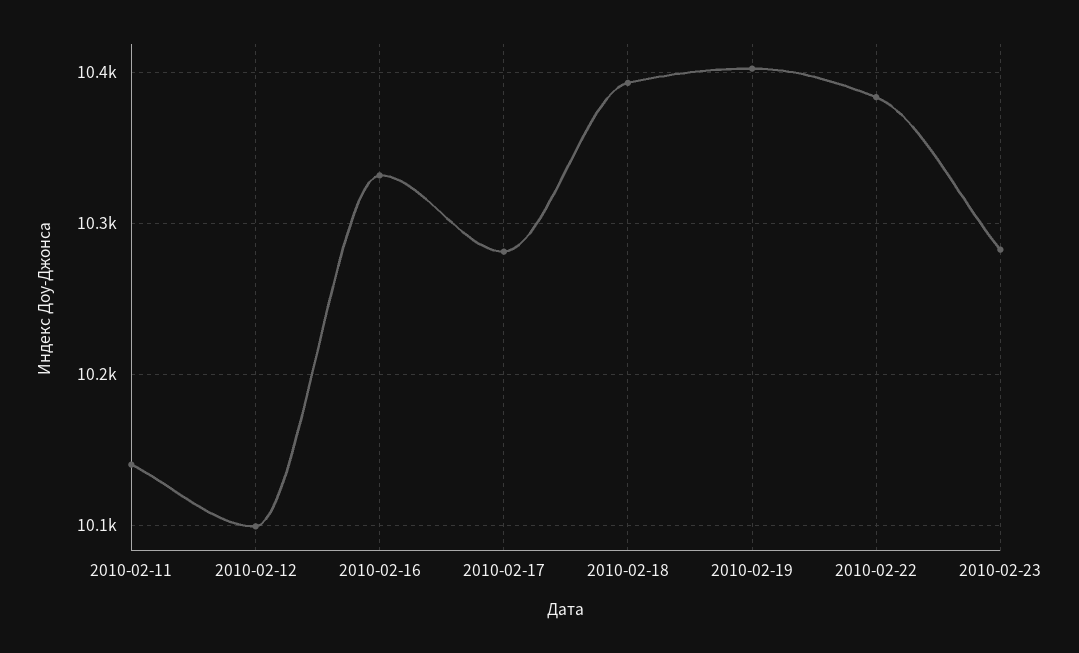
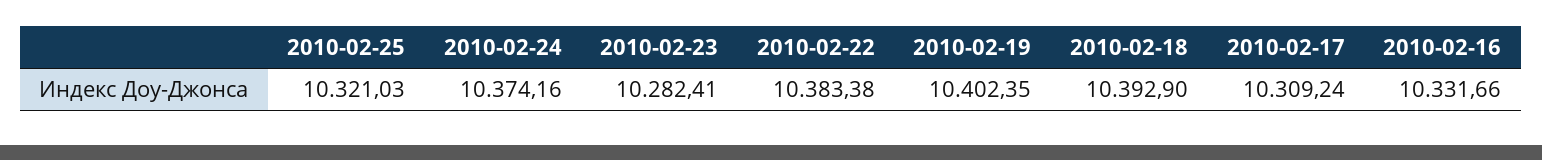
2010-02-11: 10140 -> none
2010-02-12: 10100 -> none
2010-02-17: 10280 -> 10309.24
2010-02-25: none -> 10321.03
2010-02-24: none -> 10374.16

